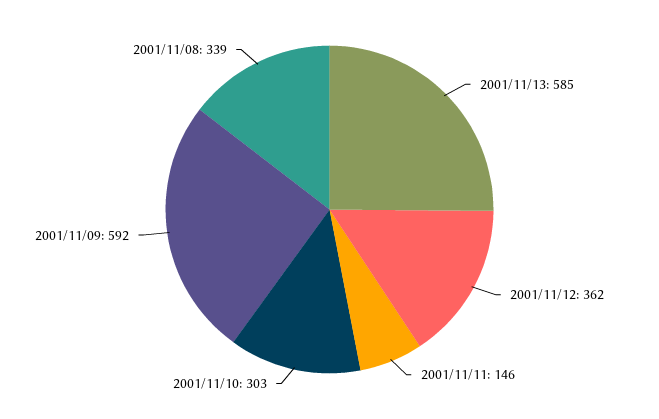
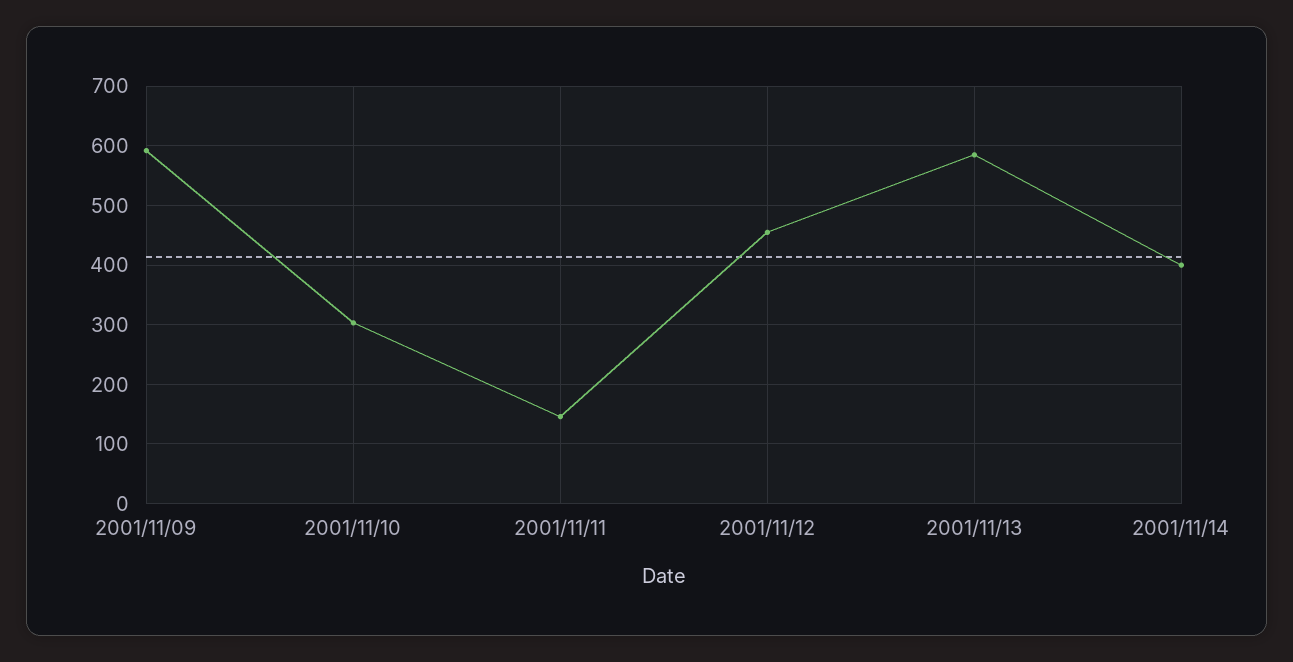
2001/11/12: 362 -> 460
2001/11/08: 339 -> none
2001/11/14: none -> 400

